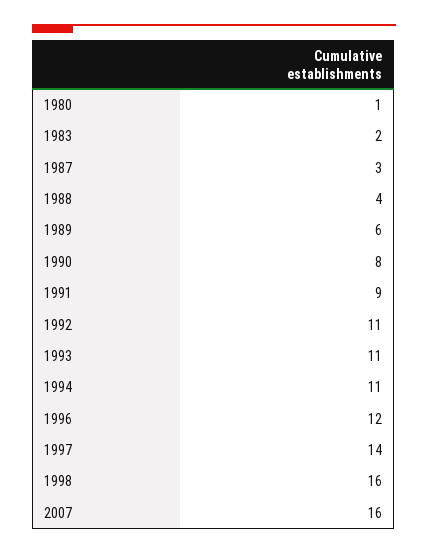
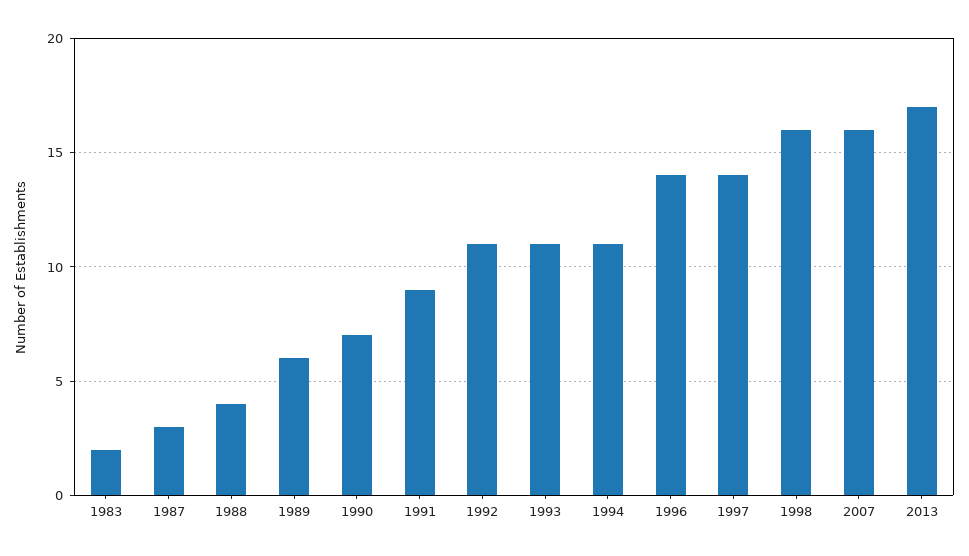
1980: 1 -> none
1990: 8 -> 7
1996: 12 -> 14
2013: none -> 17

